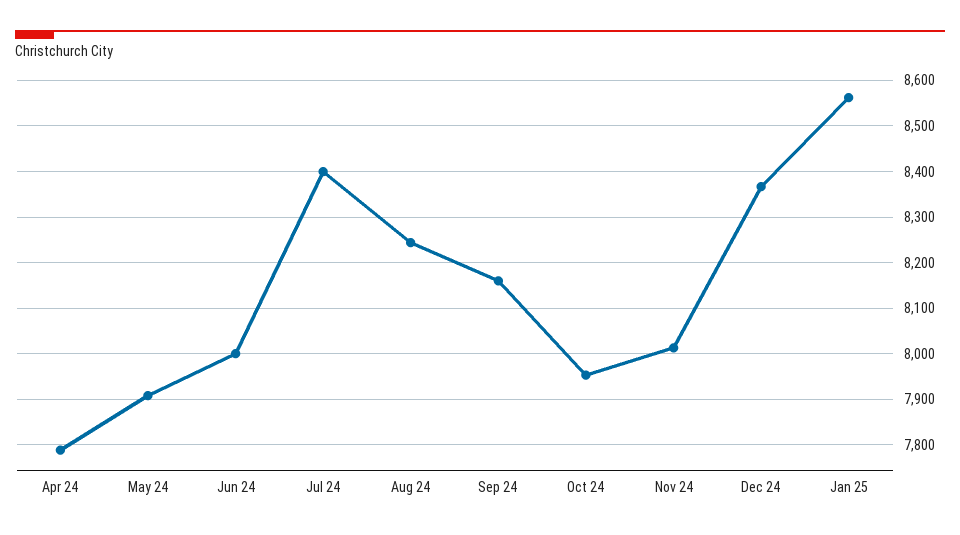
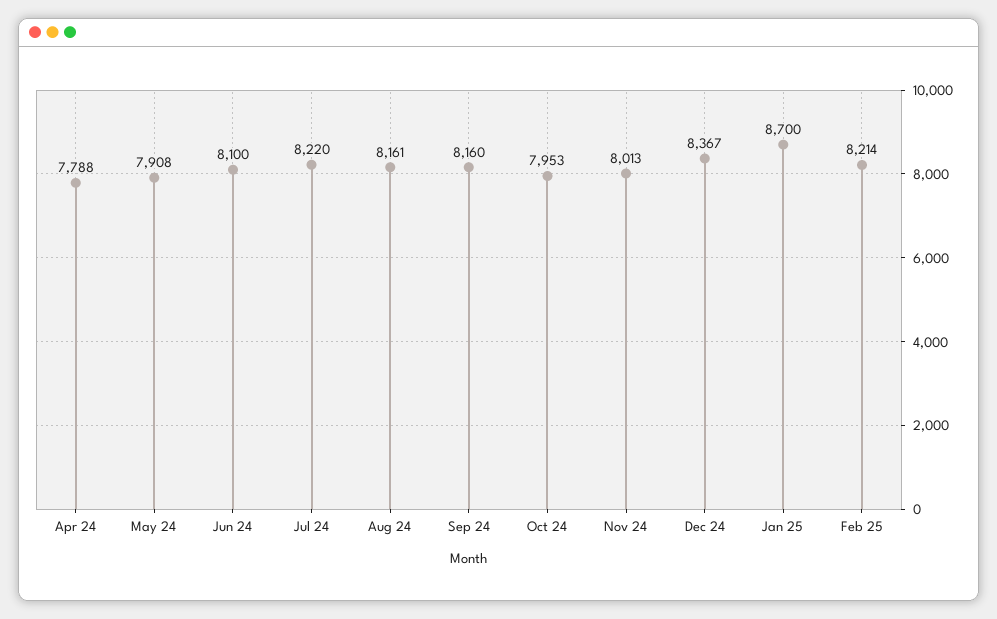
Jun 24: 8000 -> 8100
Jul 24: 8400 -> 8220
Aug 24: 8240 -> 8161
Jan 25: 8560 -> 8700
Feb 25: none -> 8214

